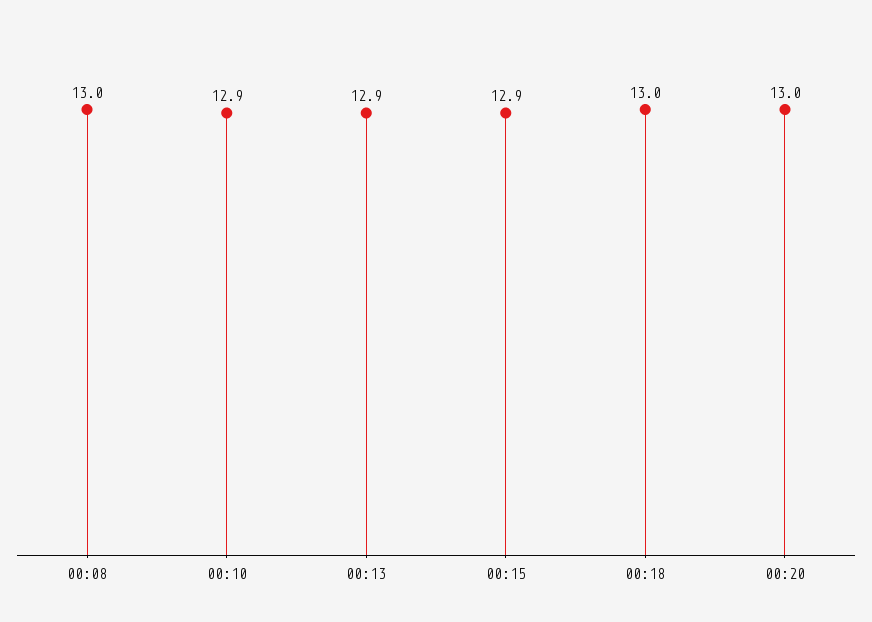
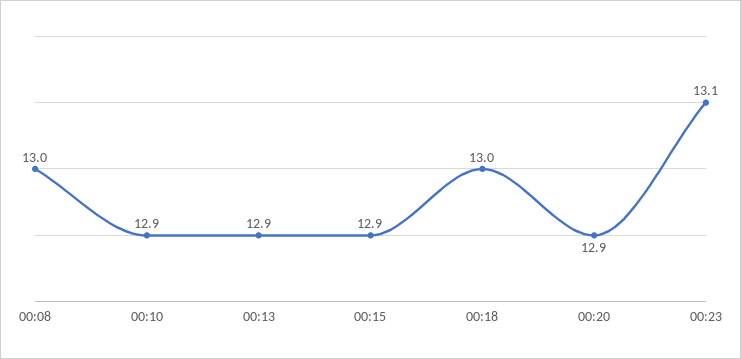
00:20: 13 -> 12.9
00:23: none -> 13.1

